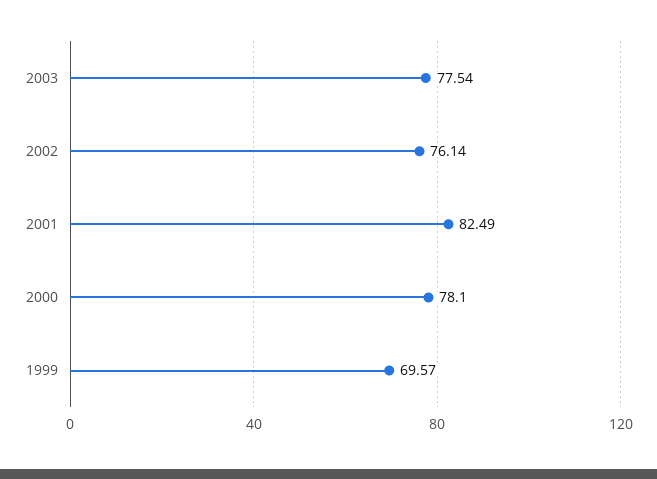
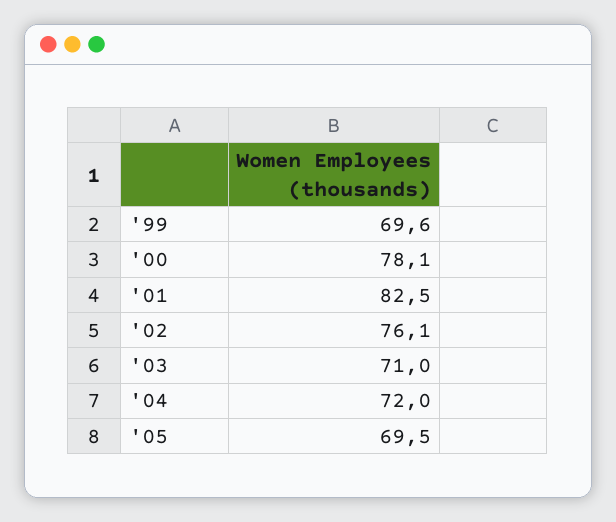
2003: 77.54 -> 71
'04: none -> 72
'05: none -> 69.5

